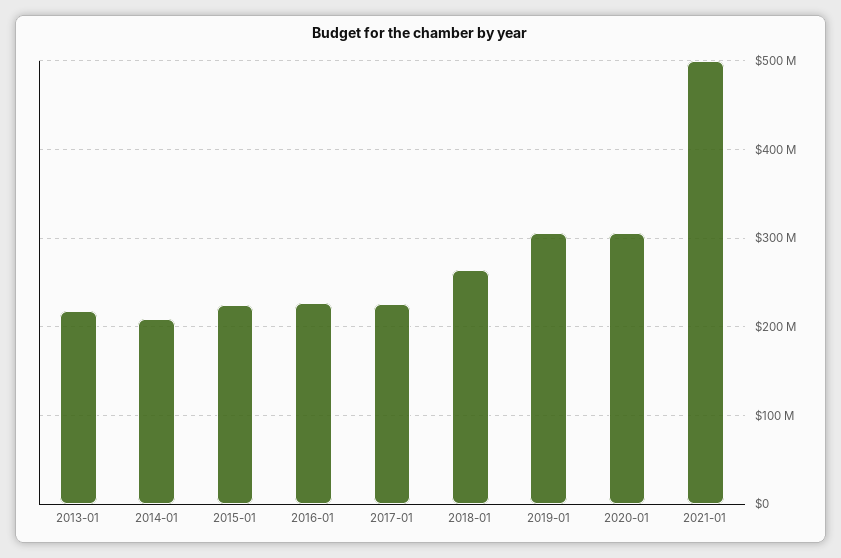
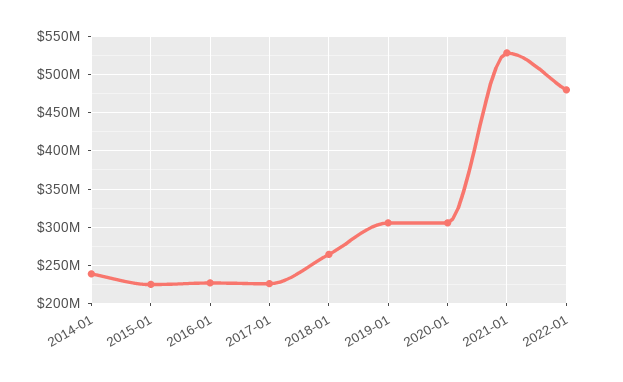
2013-01: 220000000 -> none
2014-01: 210000000 -> 240000000
2021-01: 500000000 -> 530000000
2022-01: none -> 480000000

